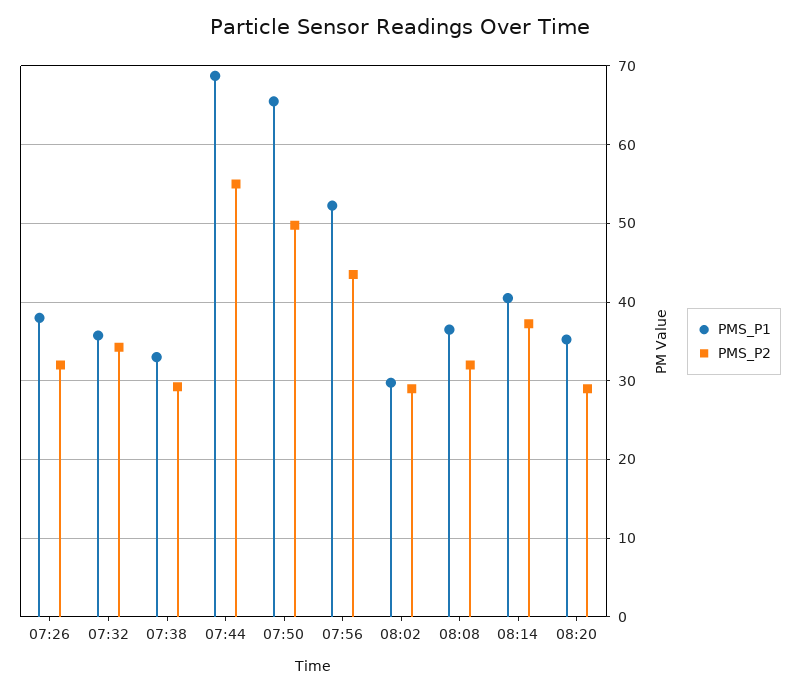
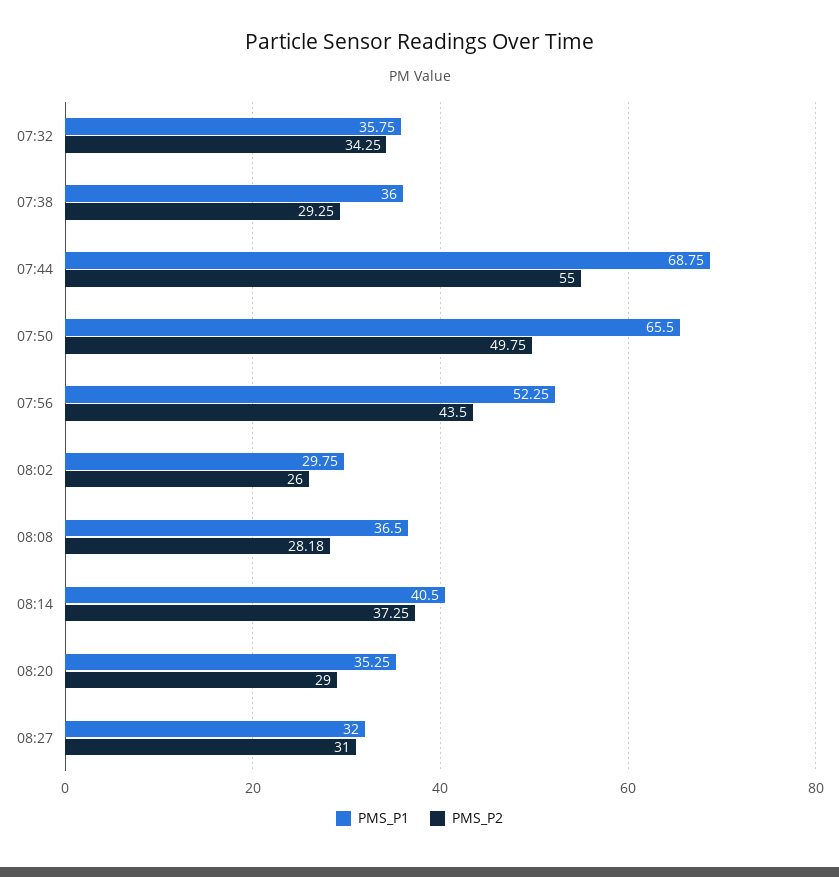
PMS_P1, 07:26: 38 -> none
PMS_P2, 07:26: 32 -> none
PMS_P1, 07:38: 33 -> 36
PMS_P2, 08:02: 29 -> 26
PMS_P2, 08:08: 32 -> 28.18
PMS_P1, 08:27: none -> 32
PMS_P2, 08:27: none -> 31

